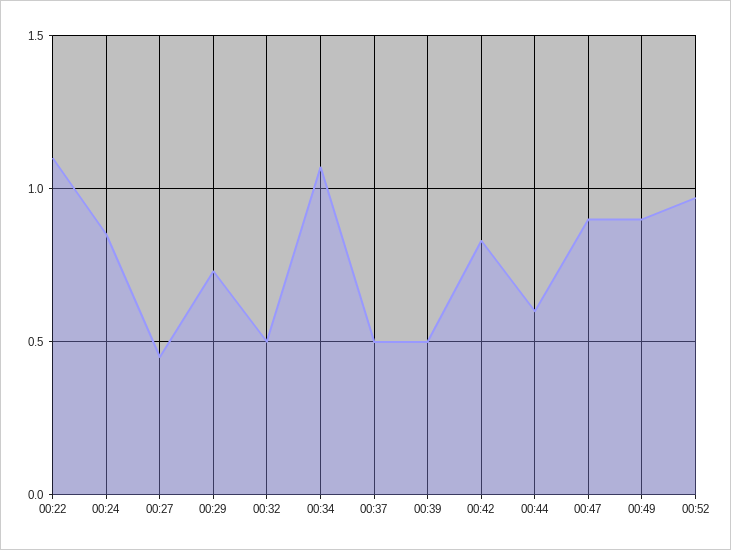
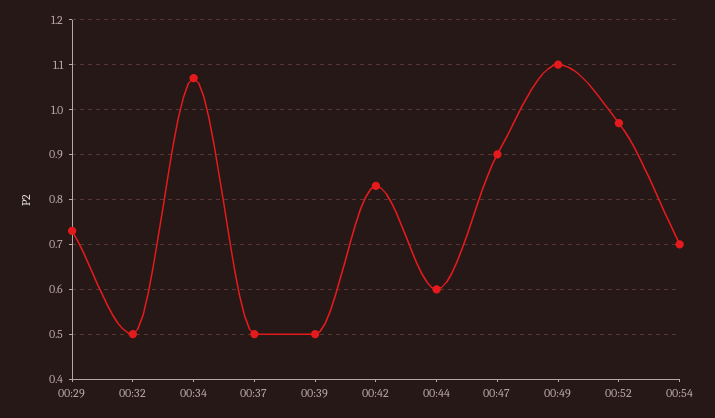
00:22: 1.1 -> none
00:24: 0.85 -> none
00:27: 0.45 -> none
00:49: 0.9 -> 1.1
00:54: none -> 0.7

